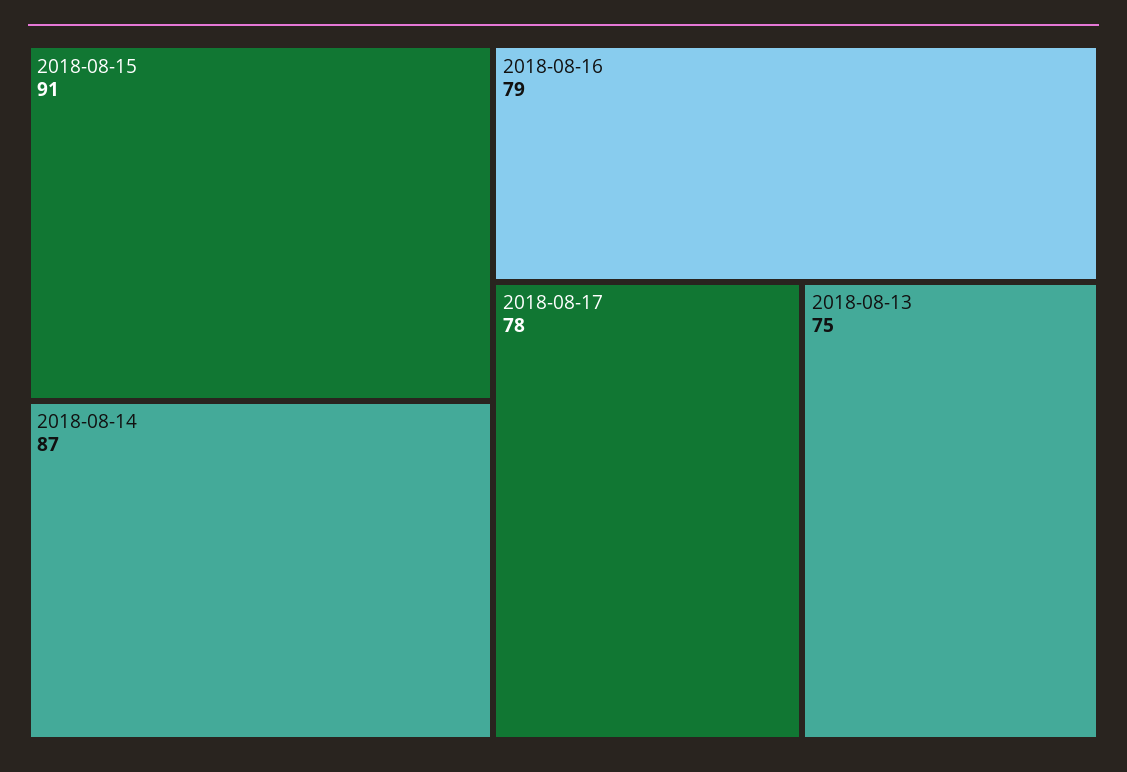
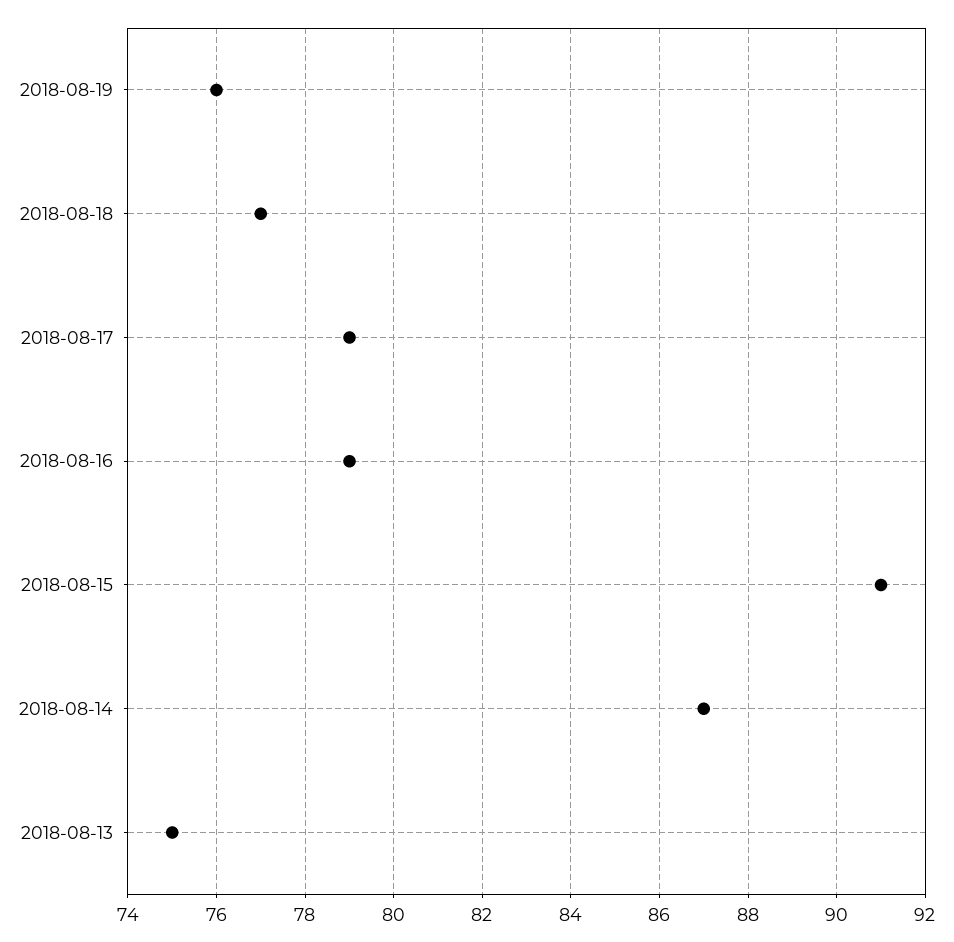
2018-08-17: 78 -> 79
2018-08-19: none -> 76
2018-08-18: none -> 77

